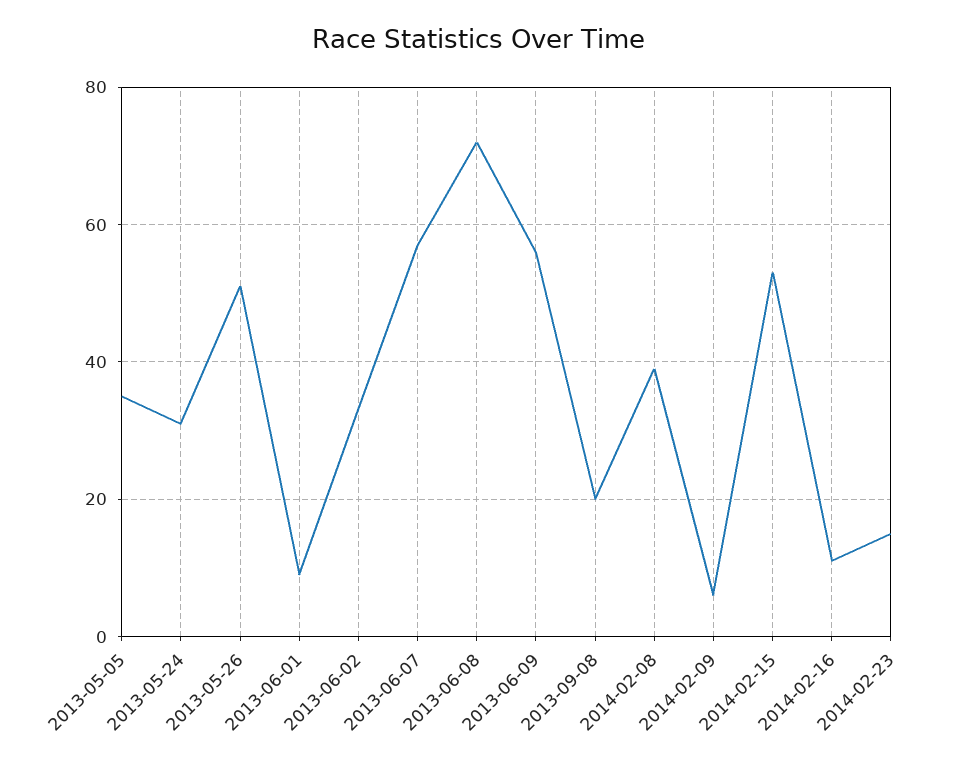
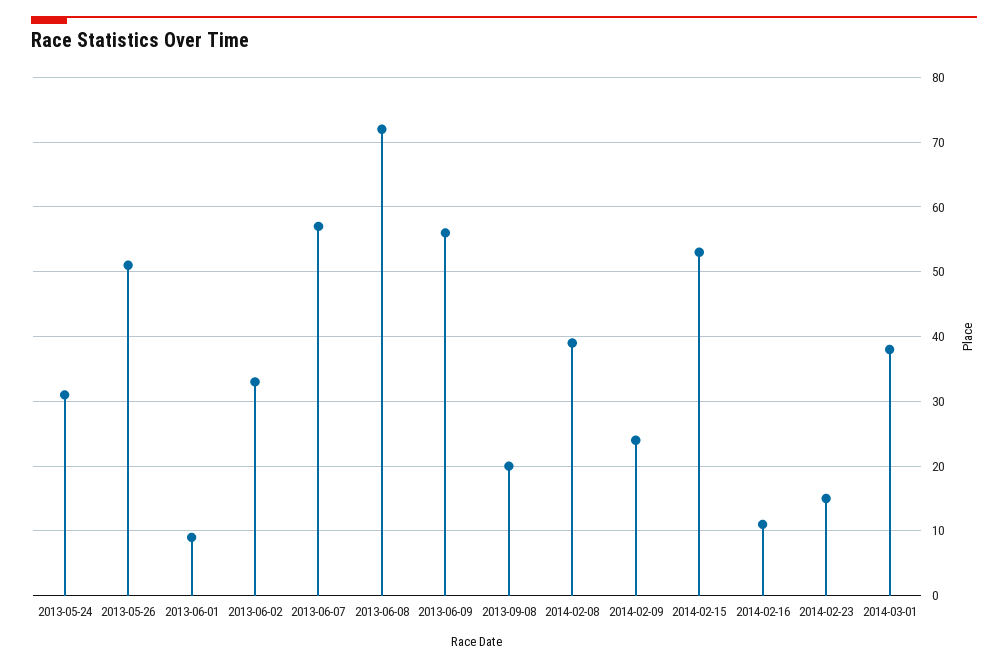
2013-05-05: 35 -> none
2014-02-09: 5 -> 24
2014-03-01: none -> 38

